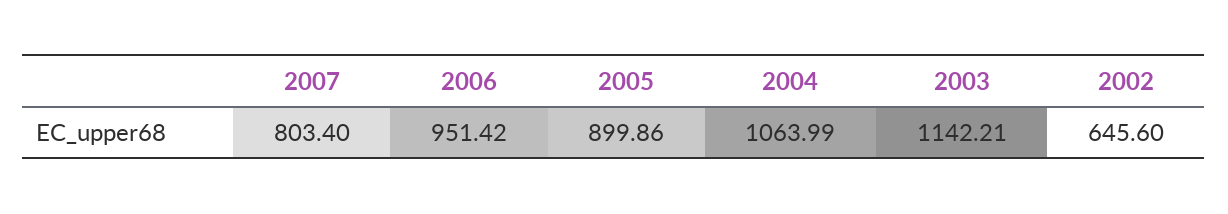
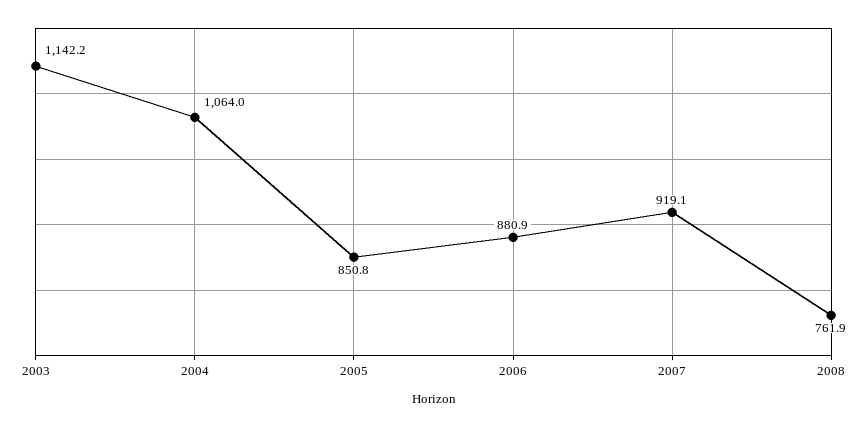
2007: 803.4 -> 919.1
2006: 951.42 -> 880.9
2005: 899.86 -> 850.8
2002: 645.6 -> none
2008: none -> 761.9

